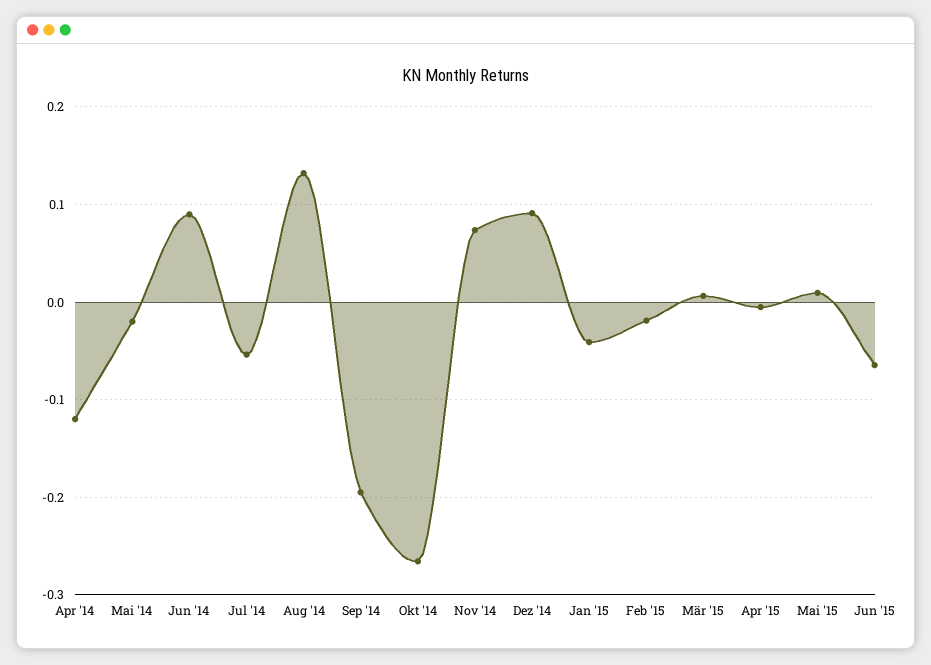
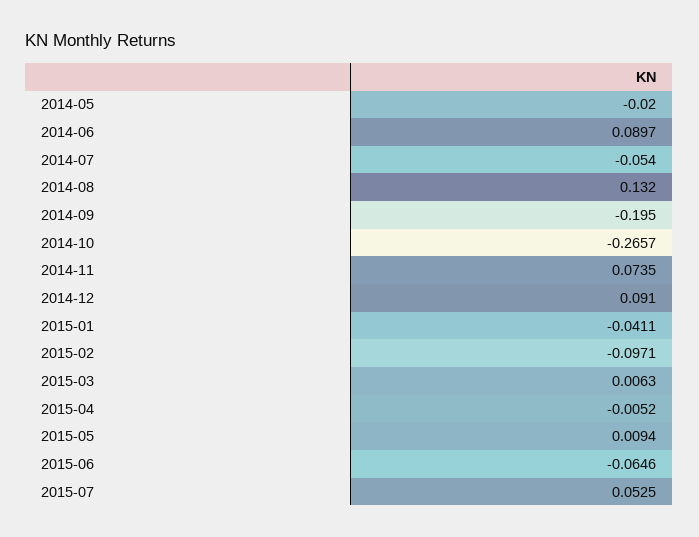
Apr '14: -0.12 -> none
Feb '15: -0.02 -> -0.0971
2015-07: none -> 0.0525

